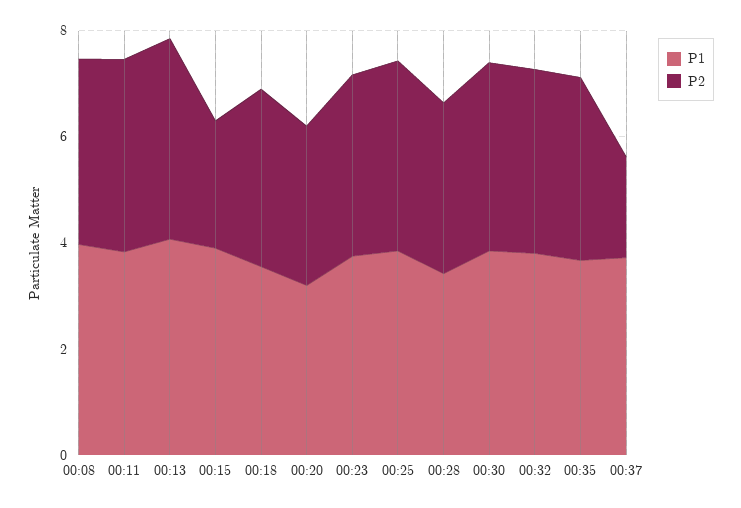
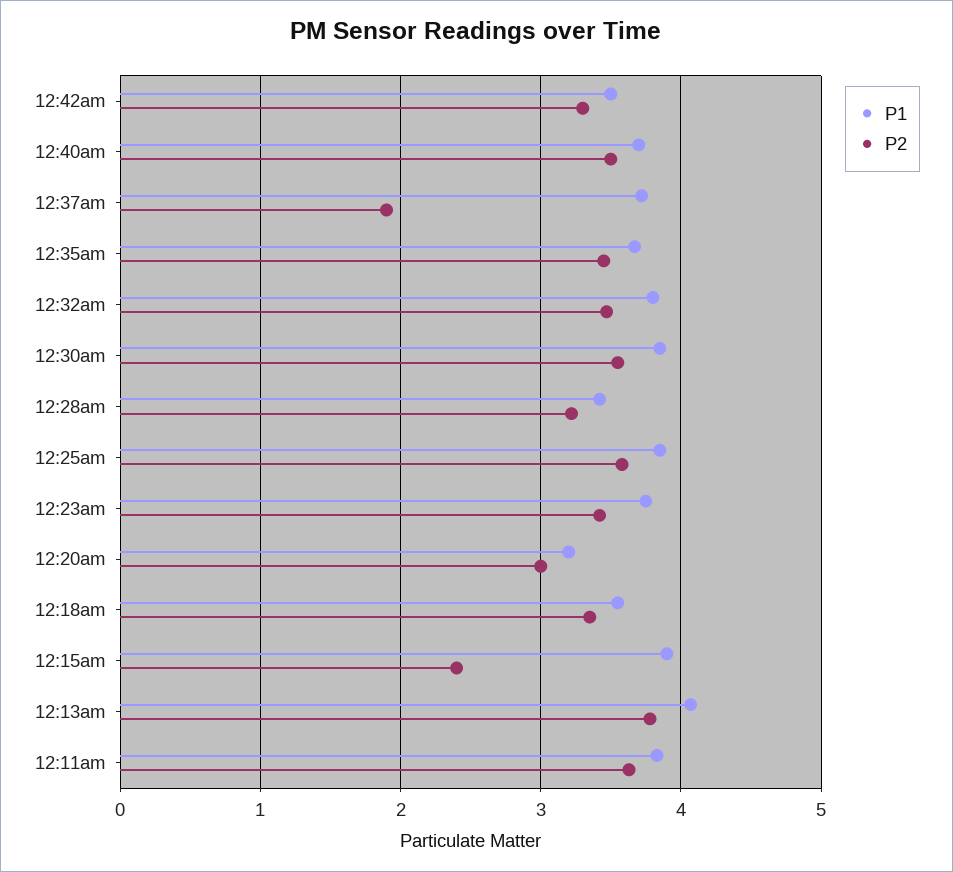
P1, 00:08: 4 -> none
P2, 00:08: 3.5 -> none
P1, 12:42am: none -> 3.5
P2, 12:42am: none -> 3.3
P1, 12:40am: none -> 3.7
P2, 12:40am: none -> 3.5

